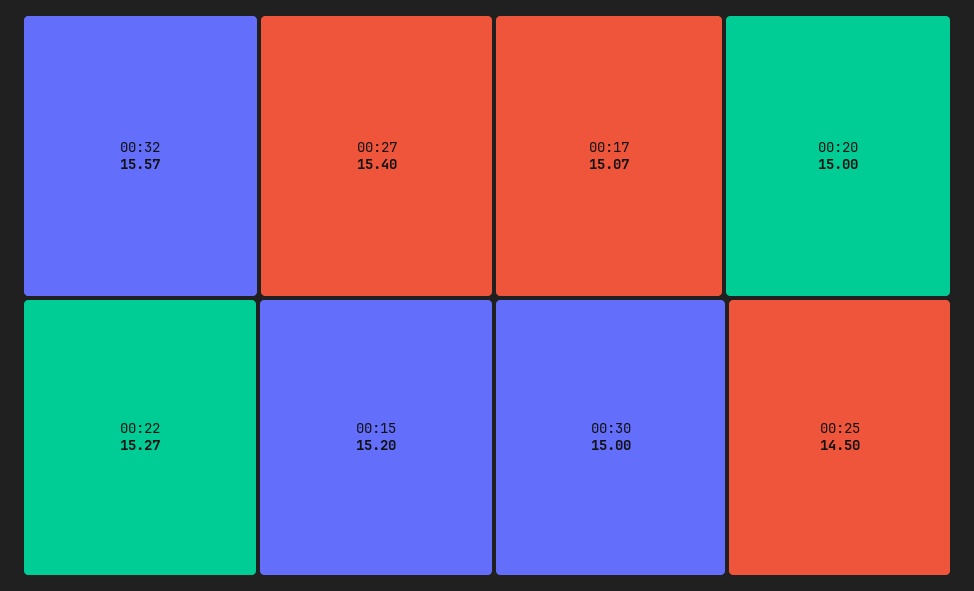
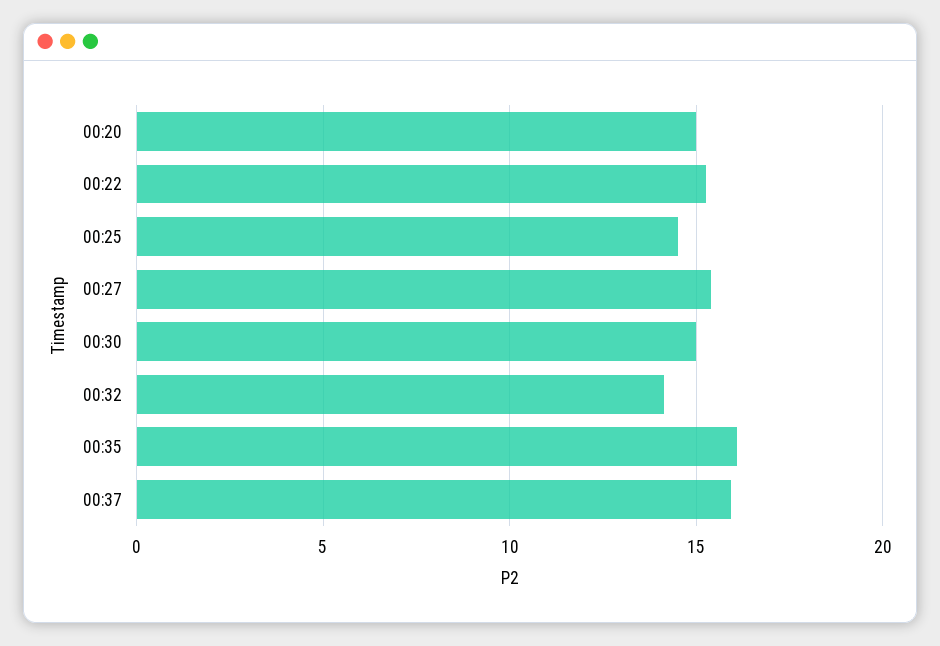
00:32: 15.57 -> 14
00:15: 15.2 -> none
00:17: 15.07 -> none
00:35: none -> 16
00:37: none -> 16

